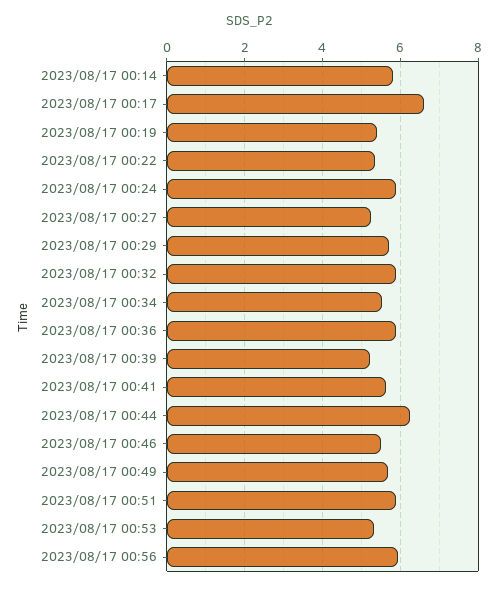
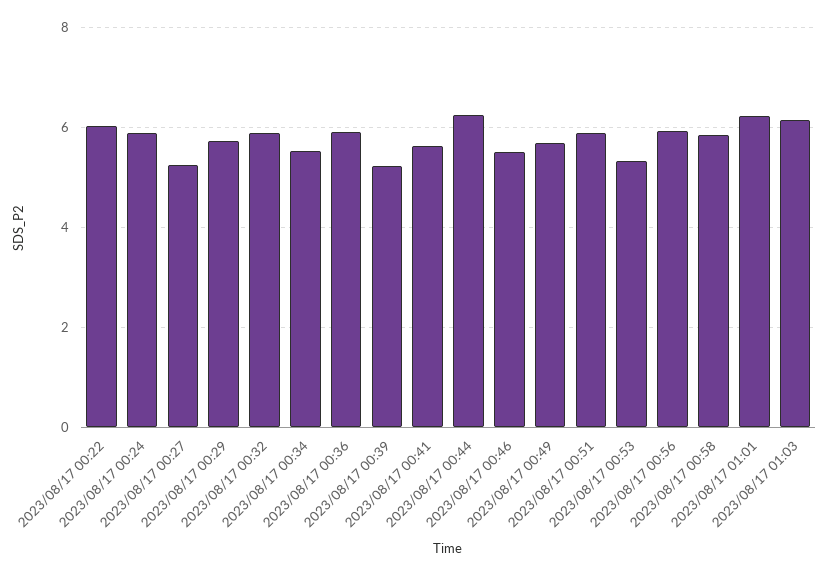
2023/08/17 00:14: 5.8 -> none
2023/08/17 00:17: 6.6 -> none
2023/08/17 00:19: 5.4 -> none
2023/08/17 00:22: 5.4 -> 6
2023/08/17 00:58: none -> 5.8
2023/08/17 01:01: none -> 6.2
2023/08/17 01:03: none -> 6.2

